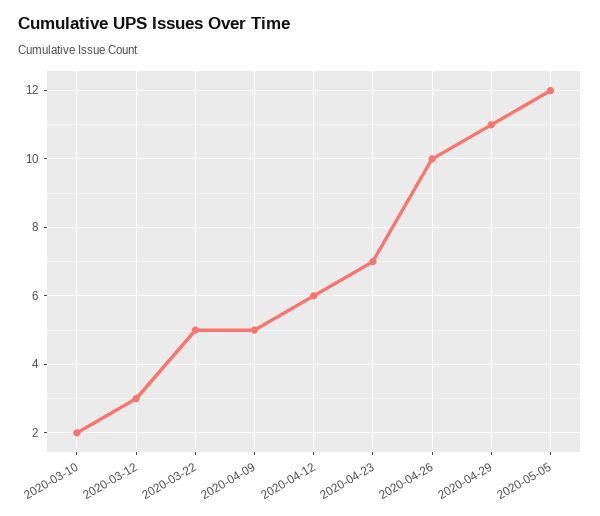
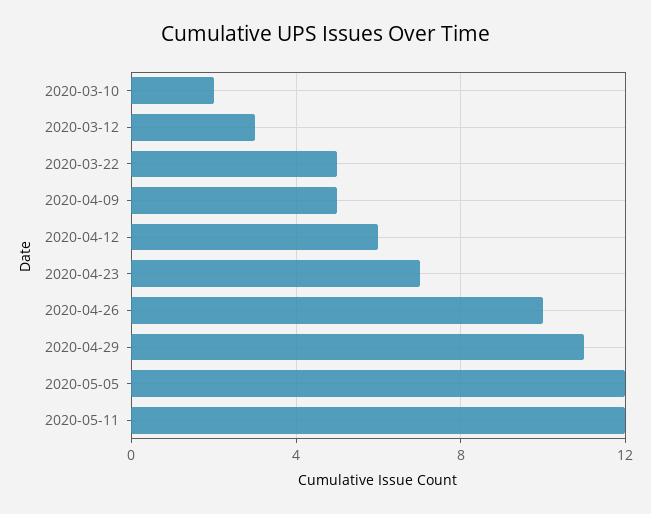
2020-05-11: none -> 12

